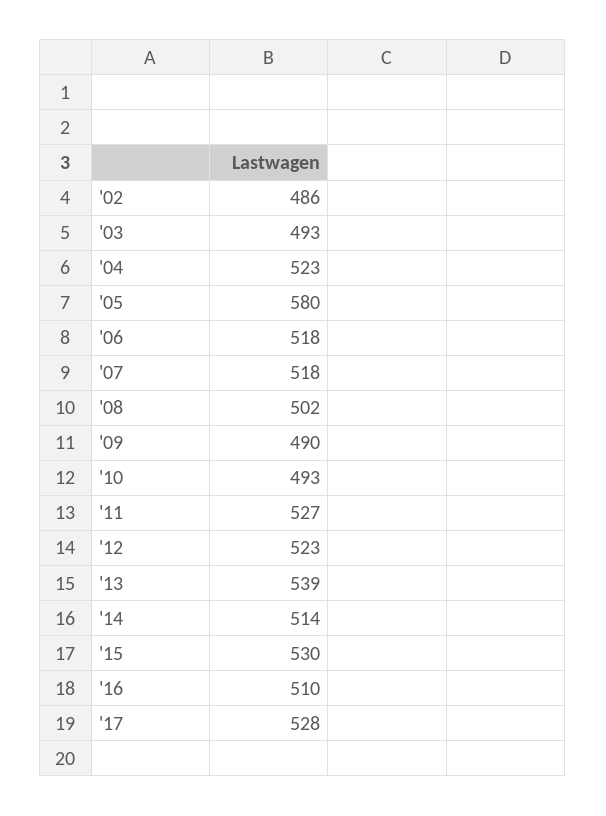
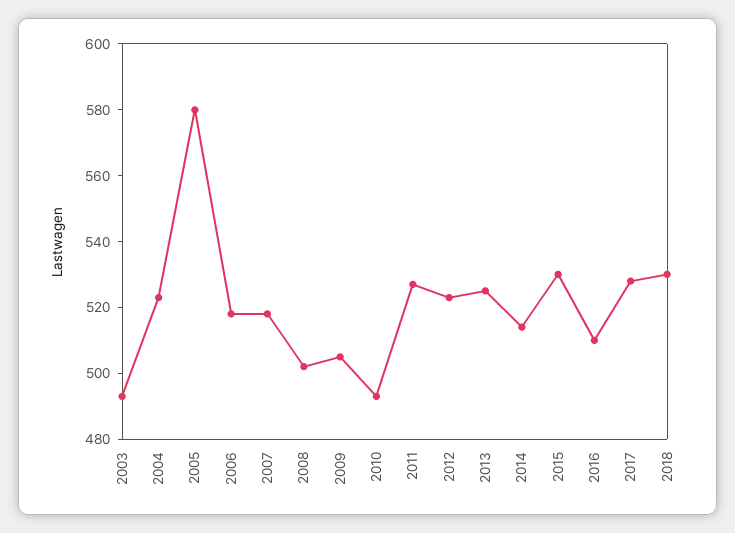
'02: 486 -> none
'09: 490 -> 505
'13: 539 -> 525
2018: none -> 530

